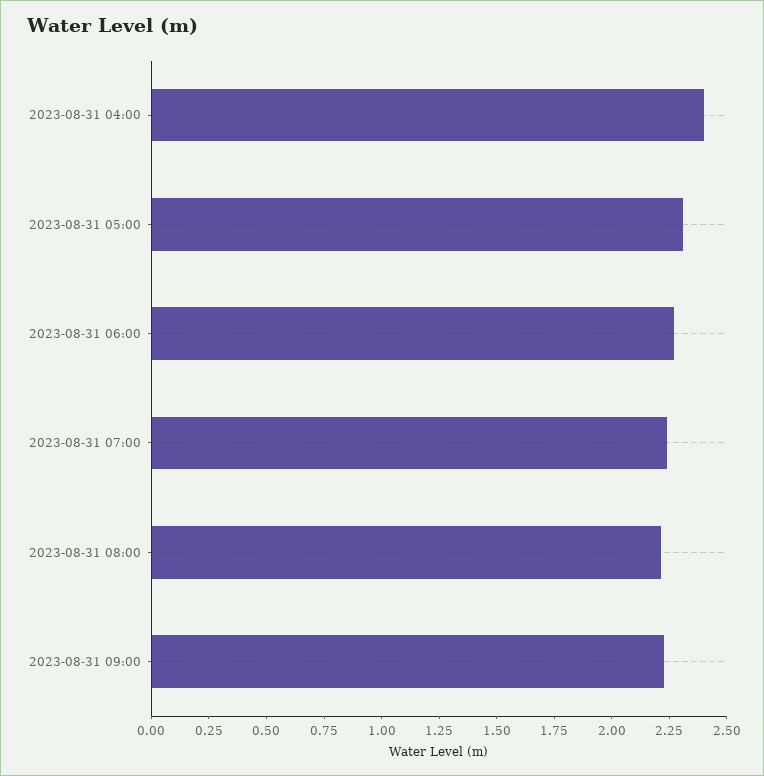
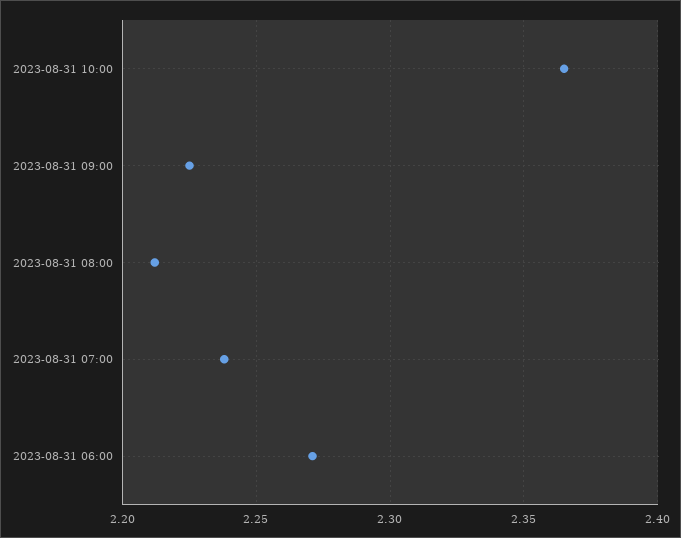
2023-08-31 04:00: 2.4 -> none
2023-08-31 05:00: 2.3 -> none
2023-08-31 10:00: none -> 2.365

